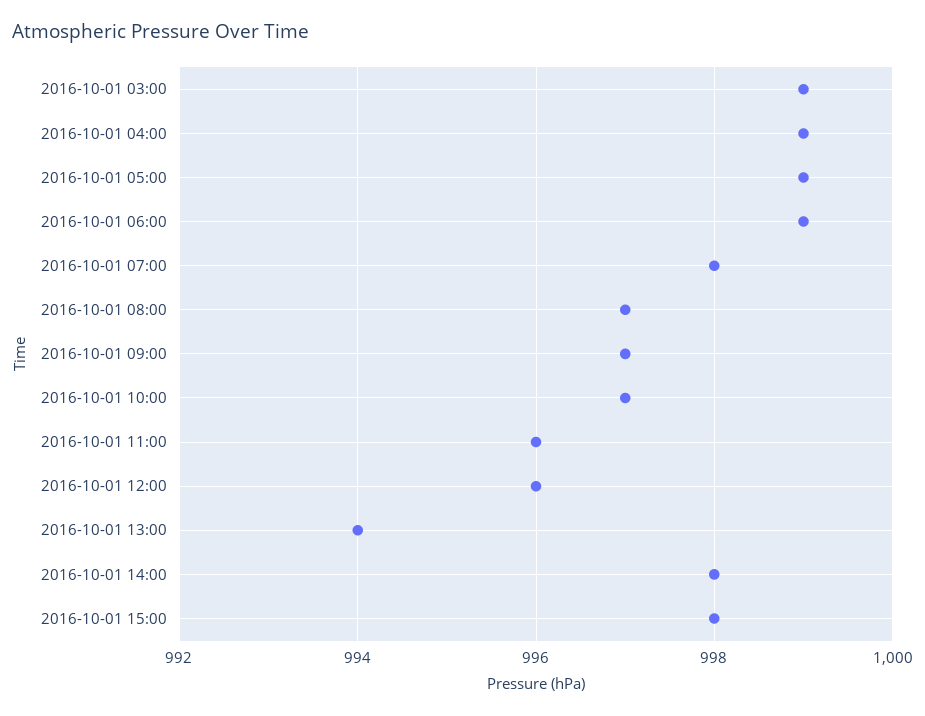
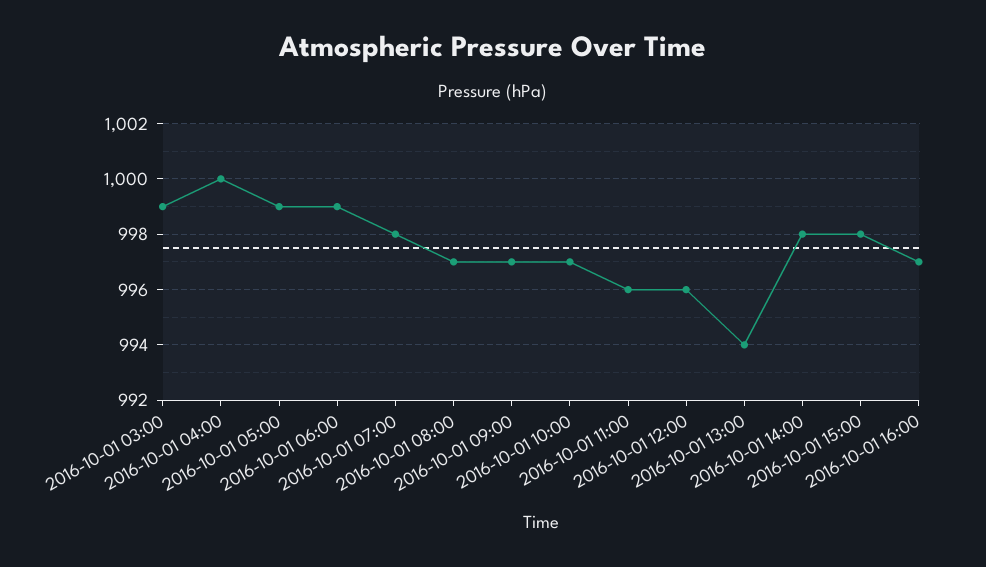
2016-10-01 04:00: 999 -> 1000
2016-10-01 16:00: none -> 997

